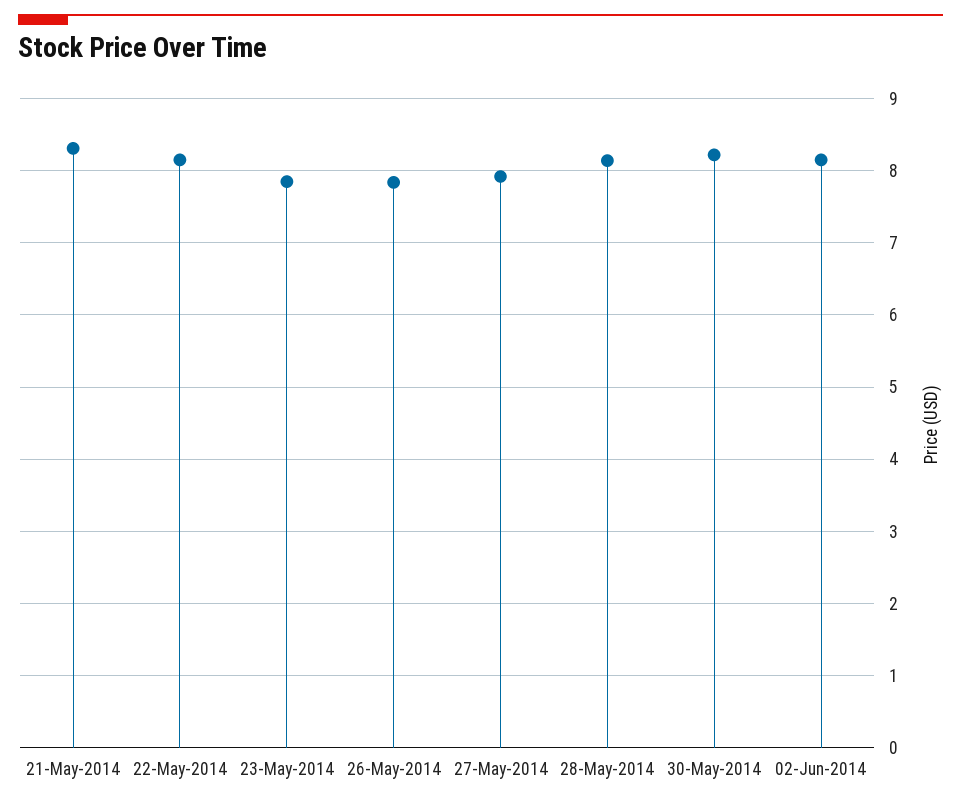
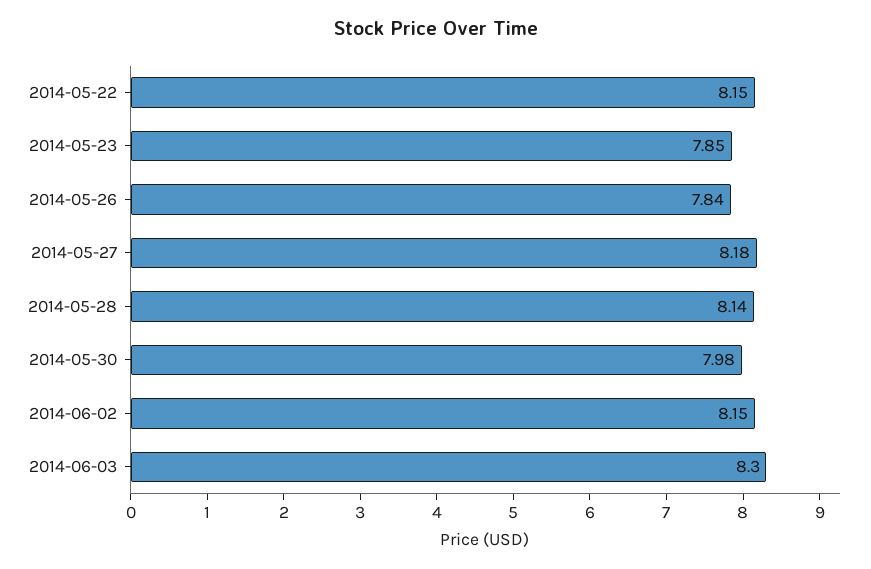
21-May-2014: 8.3 -> none
27-May-2014: 7.9 -> 8.18
30-May-2014: 8.2 -> 7.98
2014-06-03: none -> 8.3

